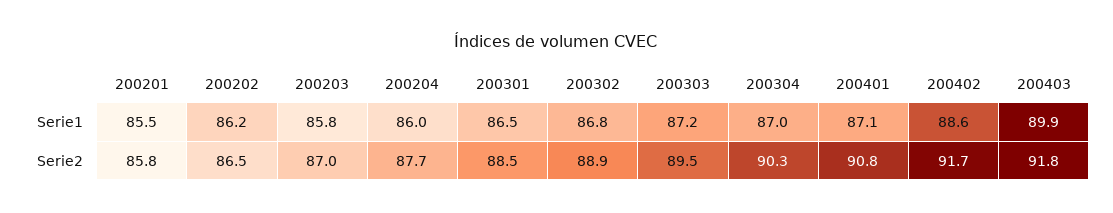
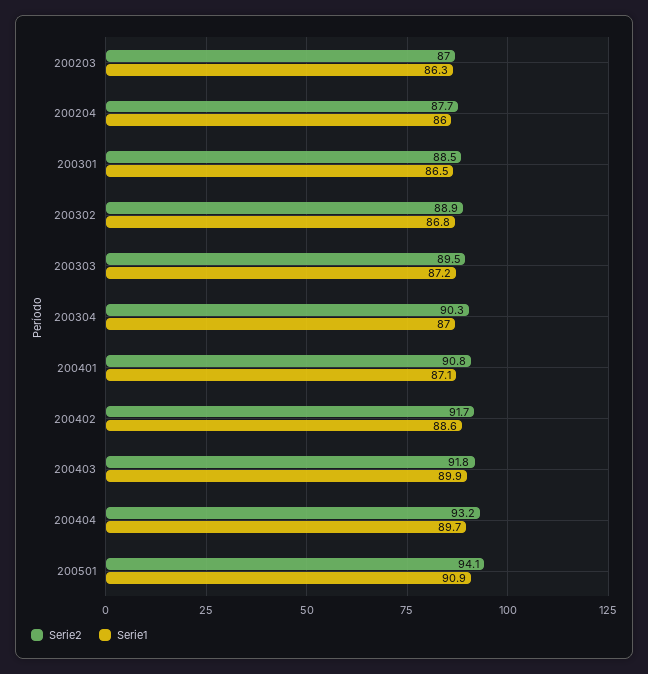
Serie1, 200201: 85.5 -> none
Serie1, 200202: 86.2 -> none
Serie1, 200203: 85.8 -> 86.3
Serie2, 200201: 85.8 -> none
Serie2, 200202: 86.5 -> none
Serie2, 200404: none -> 93.2
Serie1, 200404: none -> 89.7
Serie2, 200501: none -> 94.1
Serie1, 200501: none -> 90.9

